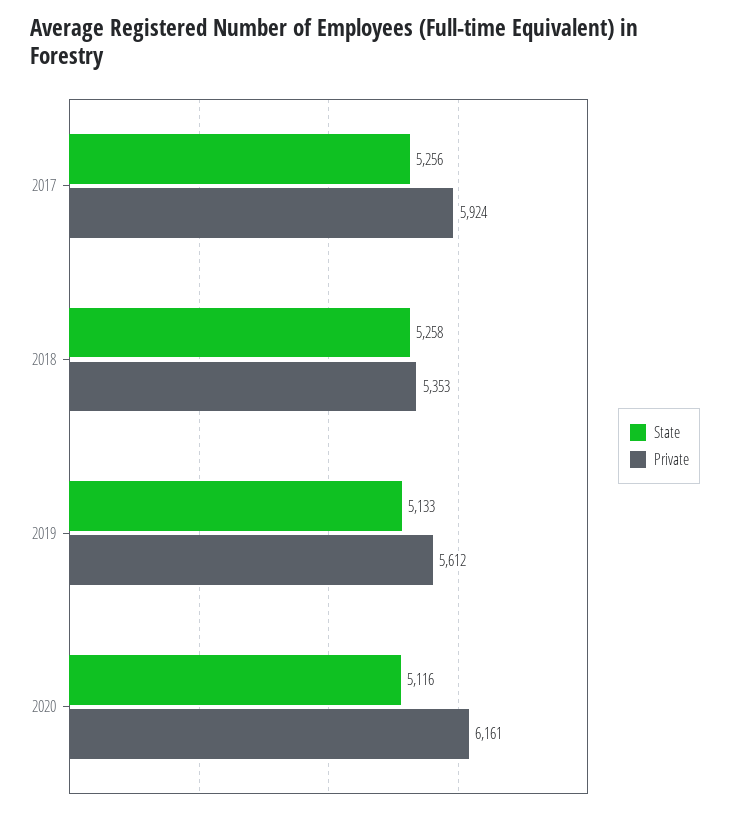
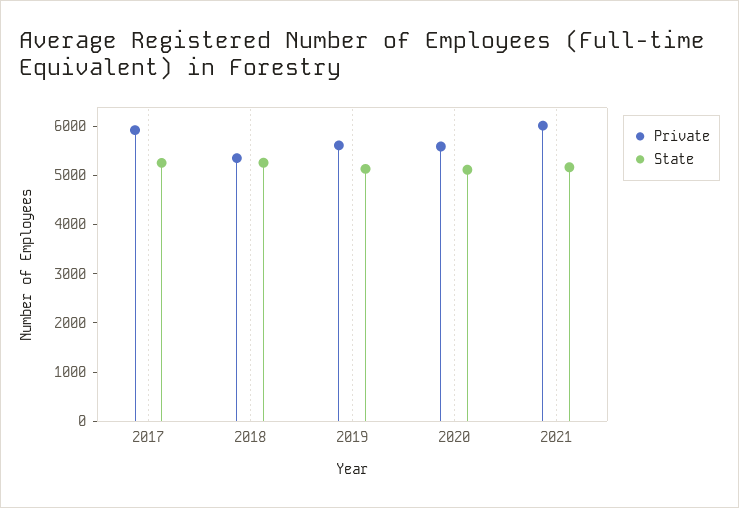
Private, 2020: 6161 -> 5600
Private, 2021: none -> 6000
State, 2021: none -> 5200

